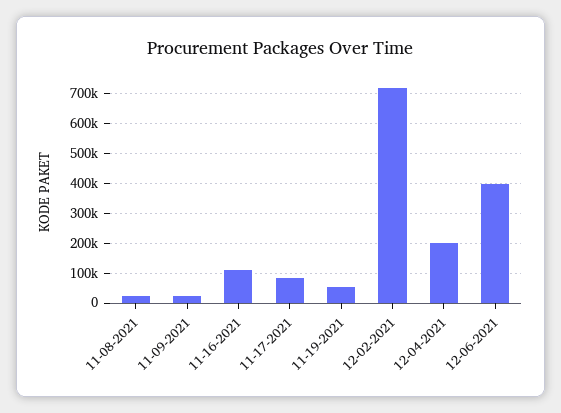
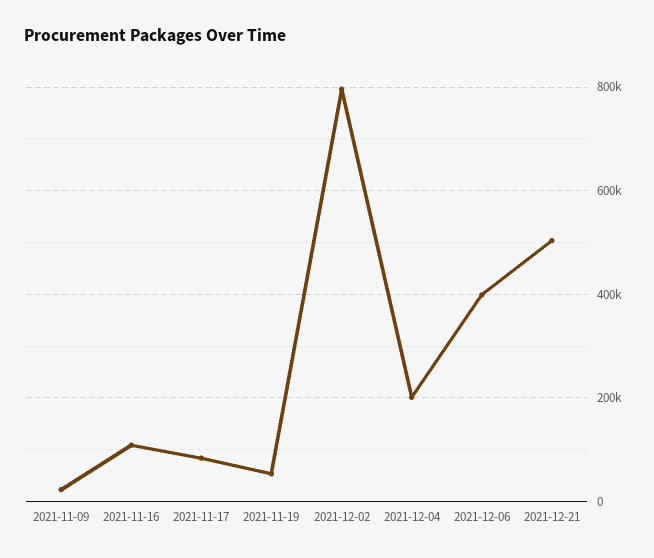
11-08-2021: 25000 -> none
12-02-2021: 725000 -> 800000
2021-12-21: none -> 500000

